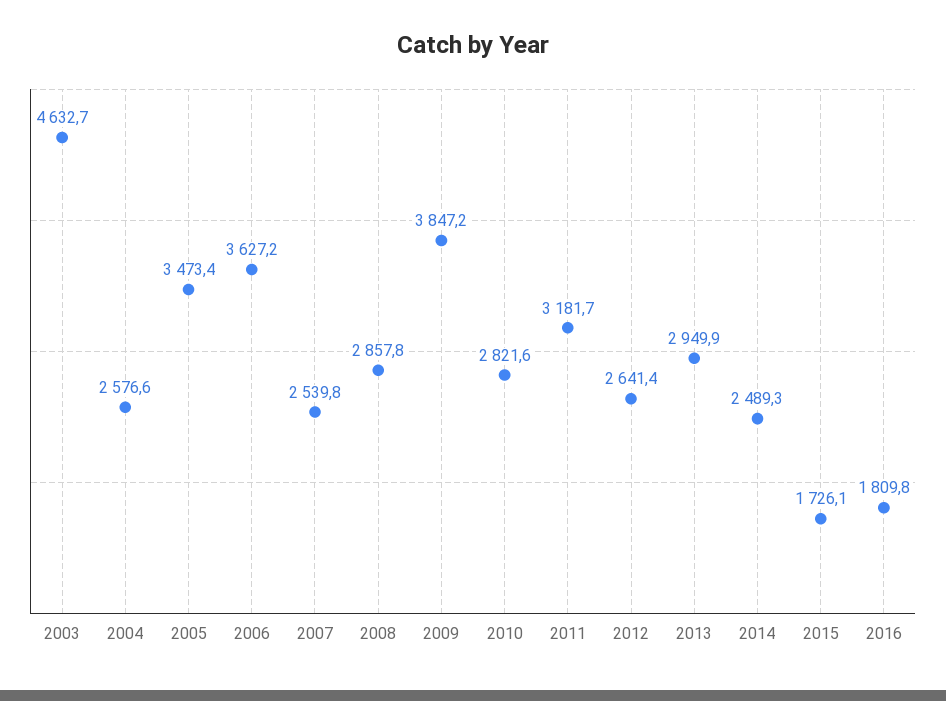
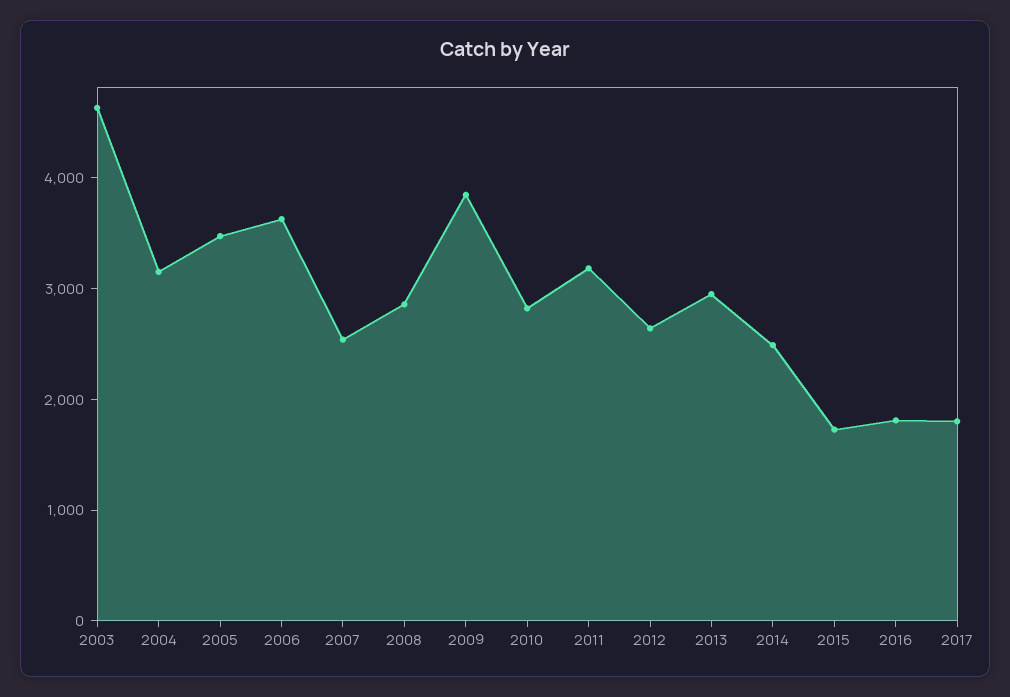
2004: 2576.6 -> 3200
2017: none -> 1800

